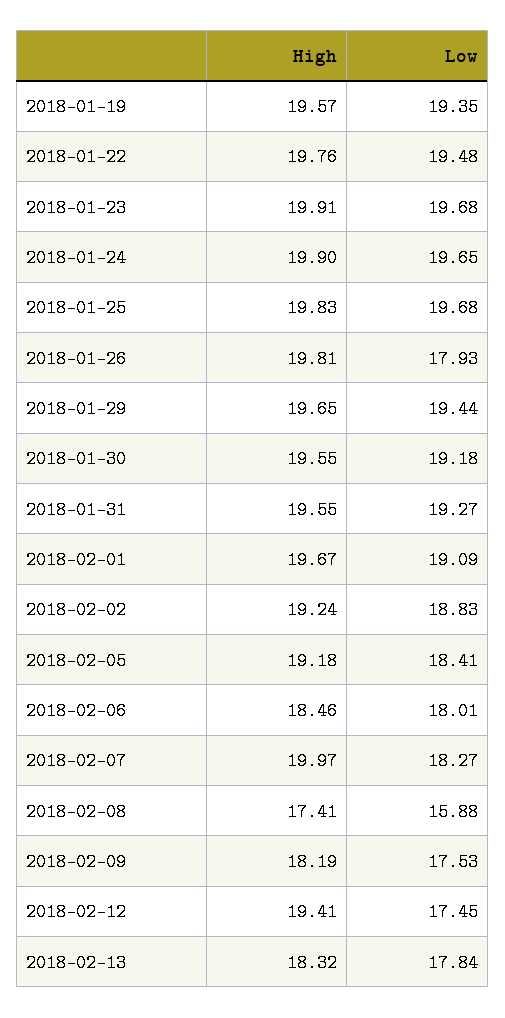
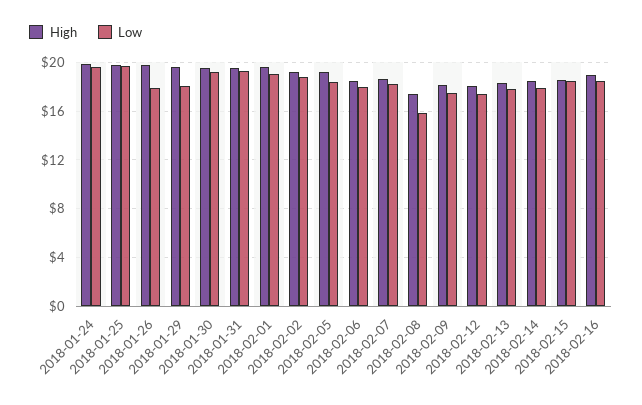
High, 2018-01-19: 19.57 -> none
Low, 2018-01-19: 19.35 -> none
High, 2018-01-22: 19.76 -> none
Low, 2018-01-22: 19.48 -> none
High, 2018-01-23: 19.91 -> none
Low, 2018-01-23: 19.68 -> none
Low, 2018-01-29: 19.44 -> 18
High, 2018-02-07: 19.97 -> 18.5
High, 2018-02-12: 19.41 -> 18
High, 2018-02-14: none -> 18.5
Low, 2018-02-14: none -> 18
High, 2018-02-15: none -> 18.5
Low, 2018-02-15: none -> 18.5
High, 2018-02-16: none -> 19
Low, 2018-02-16: none -> 18.5

